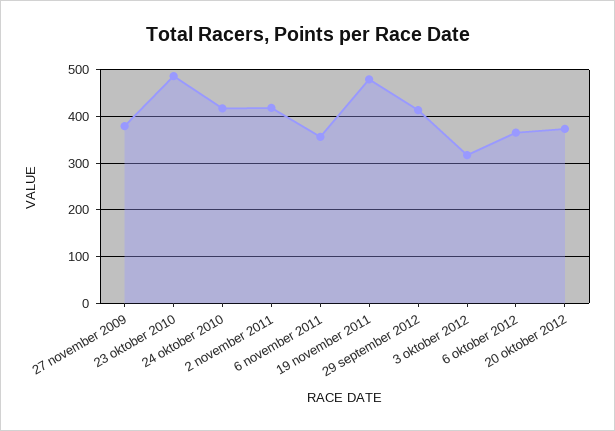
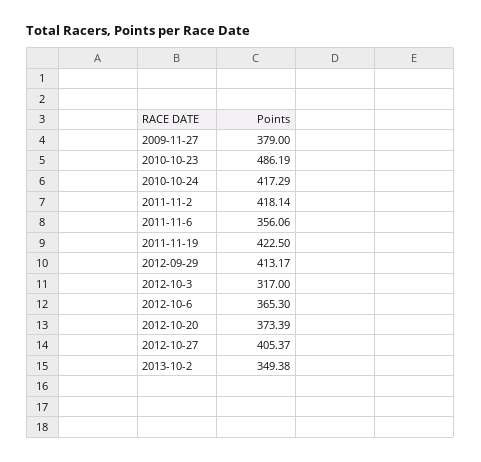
19 november 2011: 480 -> 422.5
2012-10-27: none -> 405.37
2013-10-2: none -> 349.38

